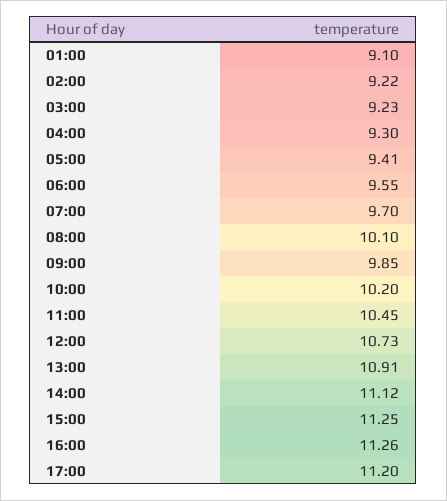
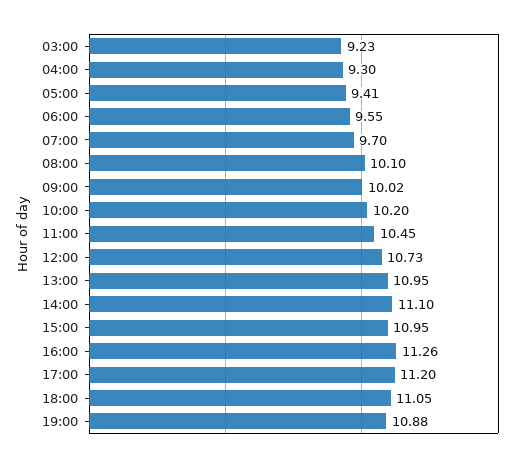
01:00: 9.1 -> none
02:00: 9.22 -> none
09:00: 9.85 -> 10.02
13:00: 10.91 -> 10.95
14:00: 11.12 -> 11.1
15:00: 11.25 -> 10.95
18:00: none -> 11.05
19:00: none -> 10.88

